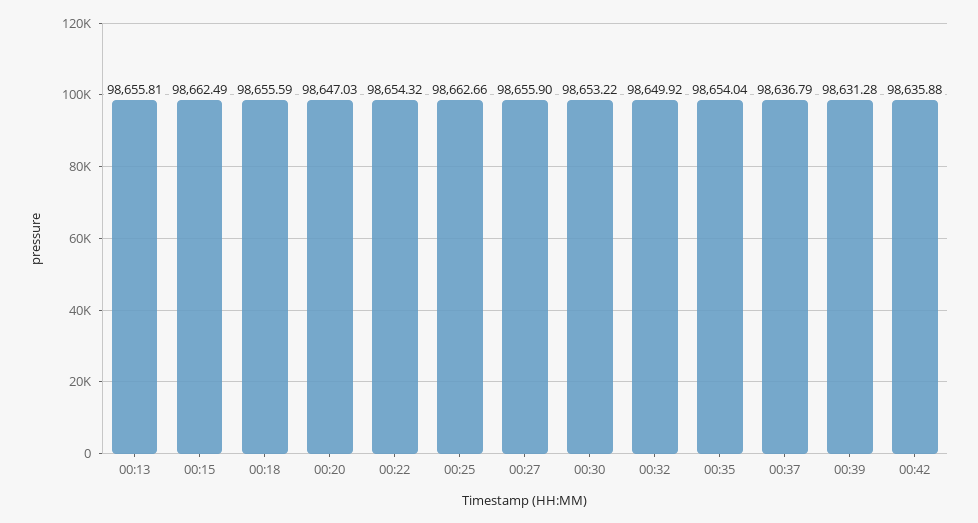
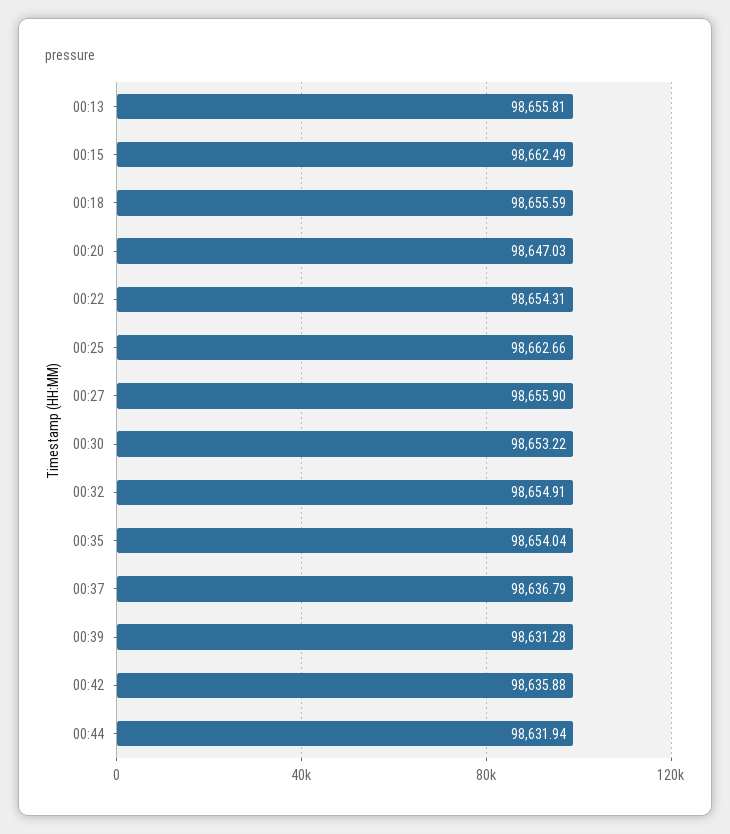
00:22: 98654.32 -> 98654.31
00:32: 98649.92 -> 98654.91
00:44: none -> 98631.94

